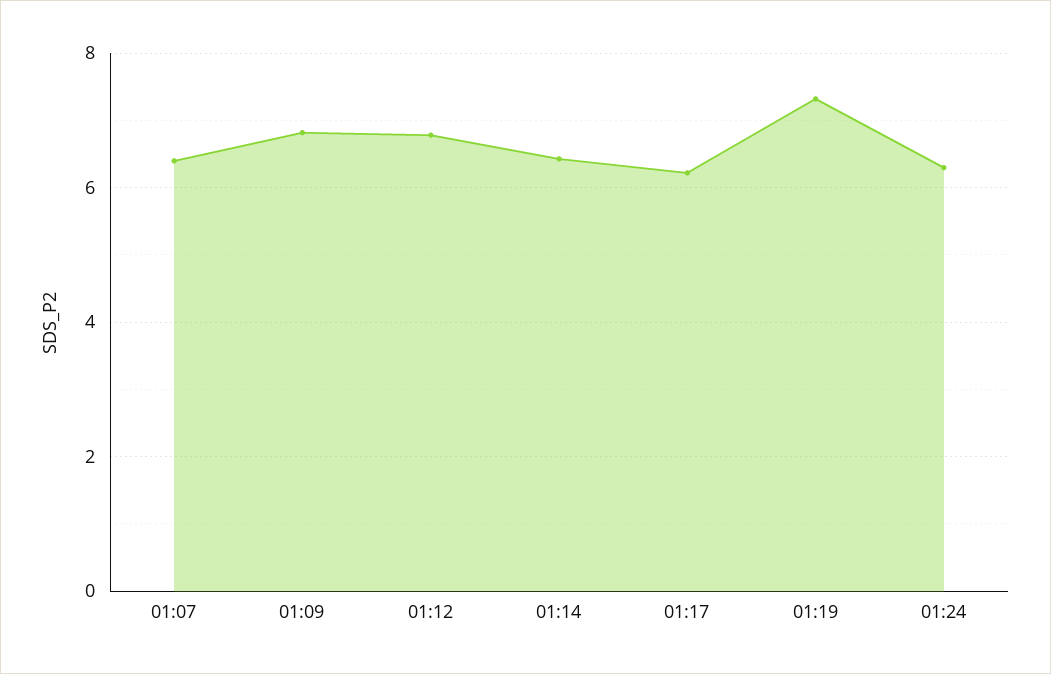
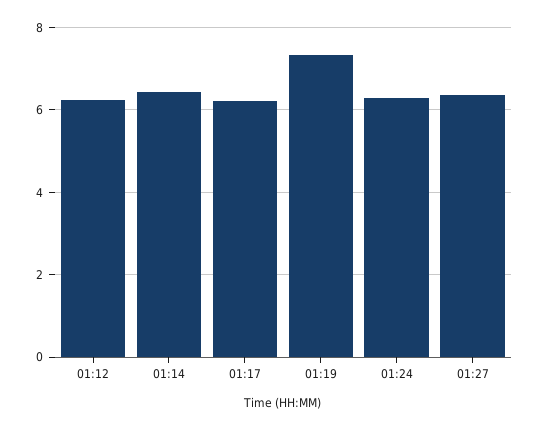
01:07: 6.4 -> none
01:09: 6.8 -> none
01:12: 6.8 -> 6.2
01:27: none -> 6.4

